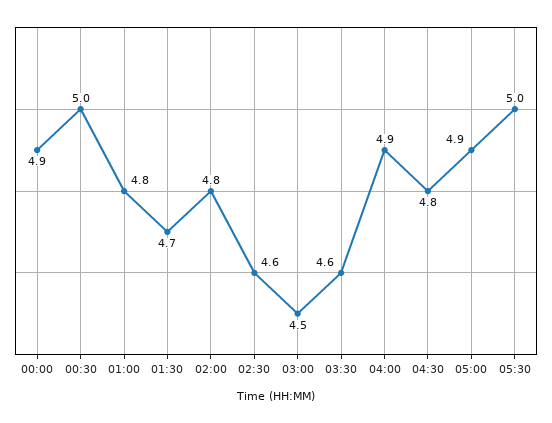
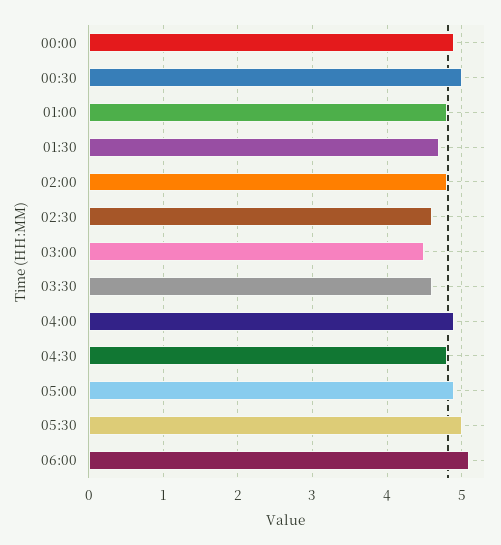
06:00: none -> 5.1

